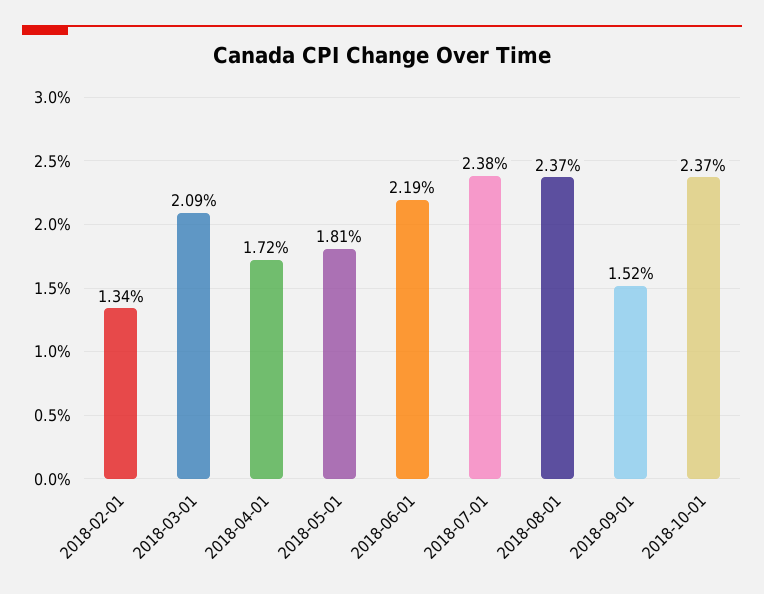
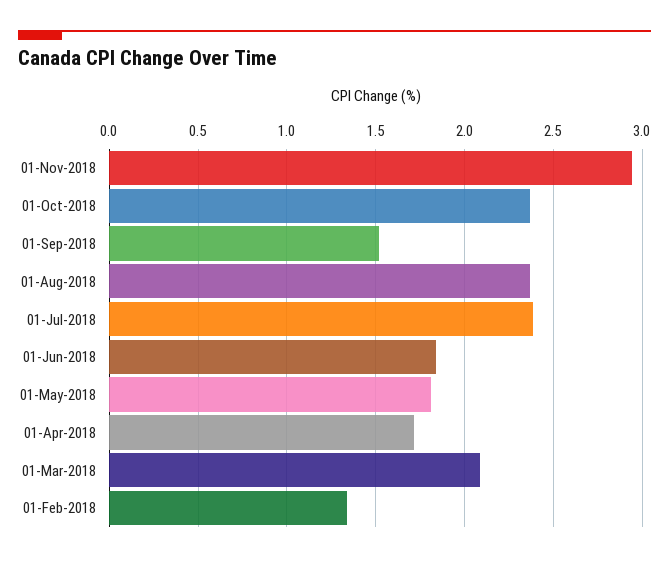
2018-06-01: 2.19 -> 1.85
01-Nov-2018: none -> 2.95

